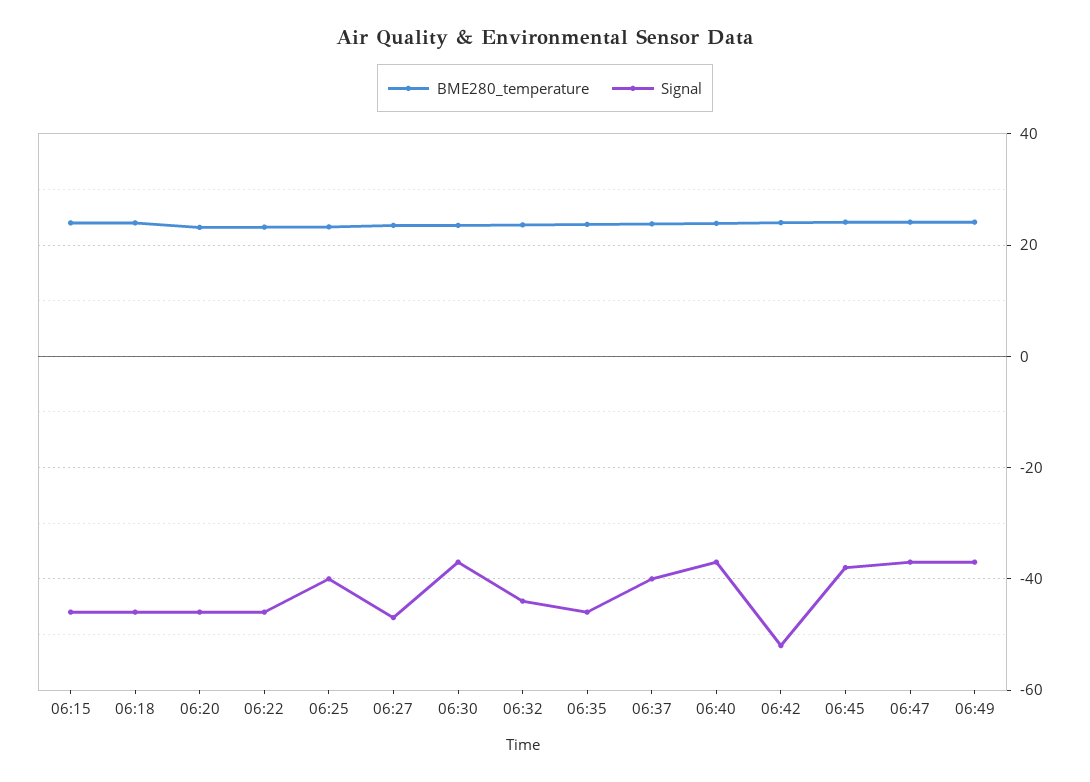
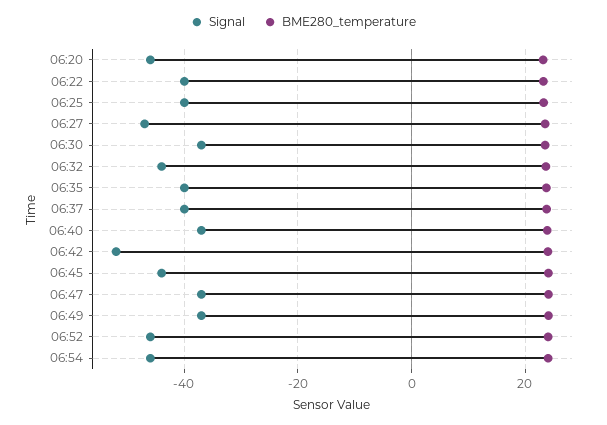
BME280_temperature, 06:15: 24 -> none
Signal, 06:15: -46 -> none
BME280_temperature, 06:18: 24 -> none
Signal, 06:18: -46 -> none
Signal, 06:22: -46 -> -40
Signal, 06:35: -46 -> -40
Signal, 06:45: -38 -> -44
Signal, 06:52: none -> -46
BME280_temperature, 06:52: none -> 24
Signal, 06:54: none -> -46
BME280_temperature, 06:54: none -> 24

